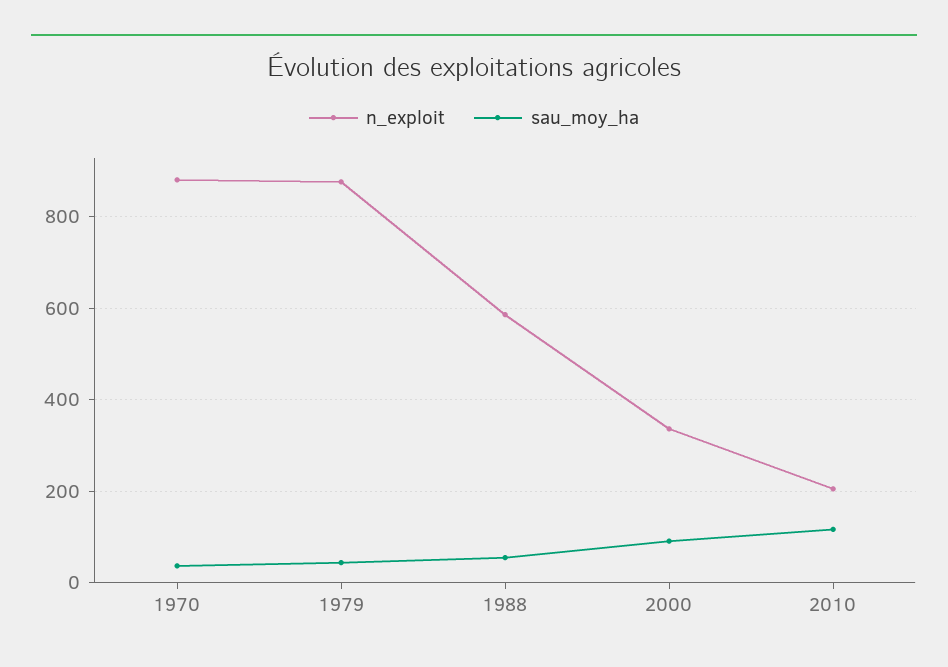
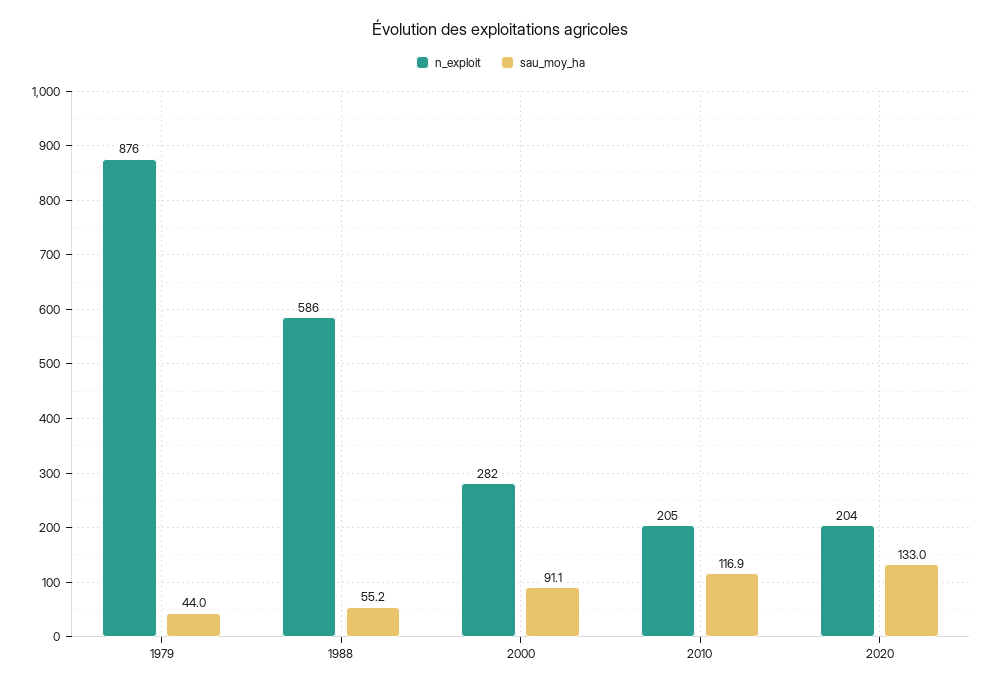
n_exploit, 1970: 880 -> none
sau_moy_ha, 1970: 40 -> none
n_exploit, 2000: 340 -> 282
n_exploit, 2020: none -> 204
sau_moy_ha, 2020: none -> 133

